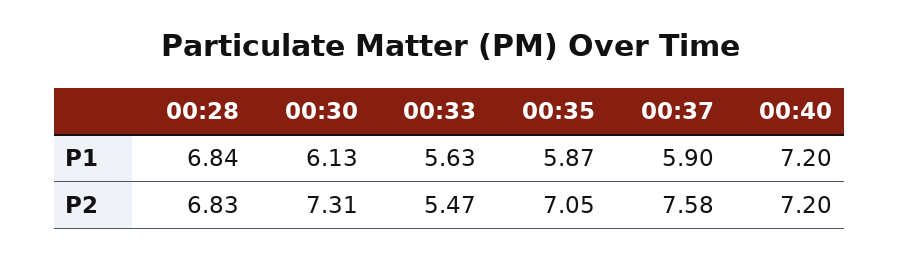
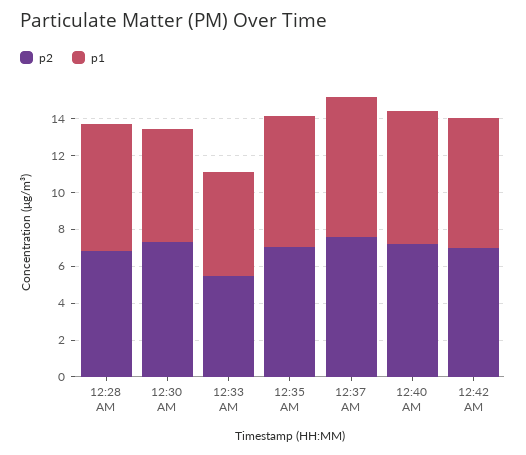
P1, 00:35: 5.87 -> 7
P1, 00:37: 5.9 -> 7.5
P2, 12:42 AM: none -> 7
P1, 12:42 AM: none -> 7

